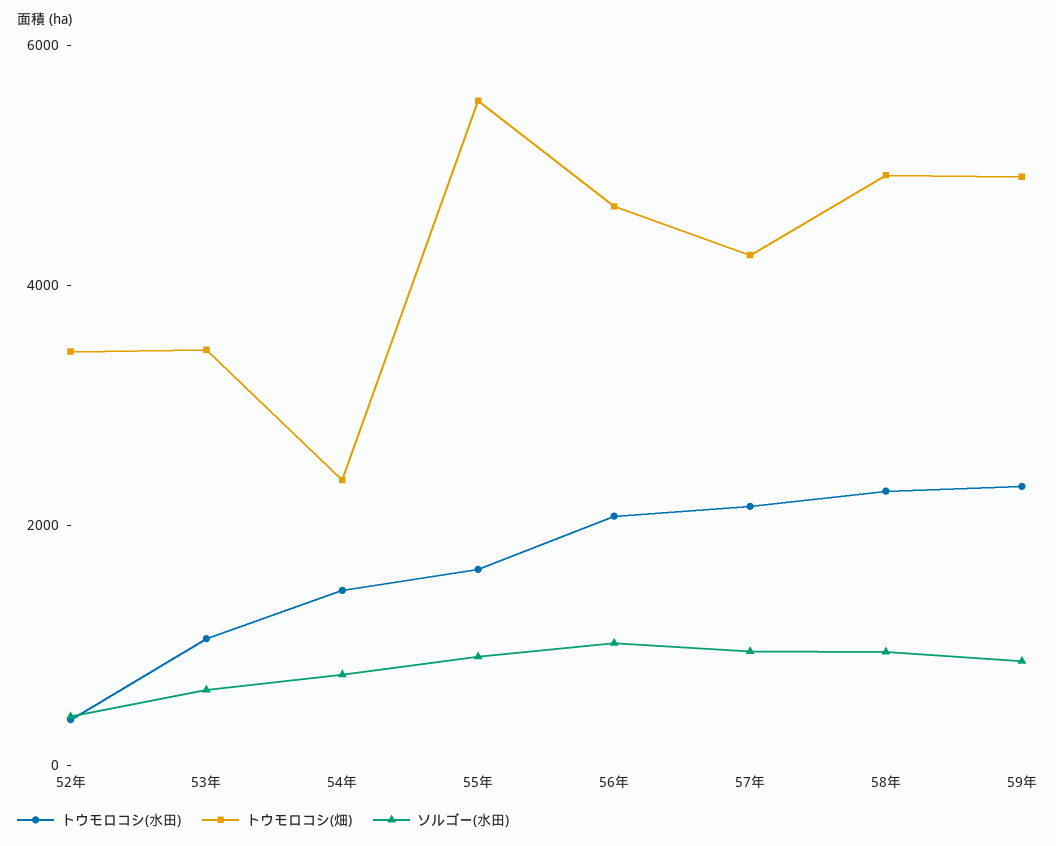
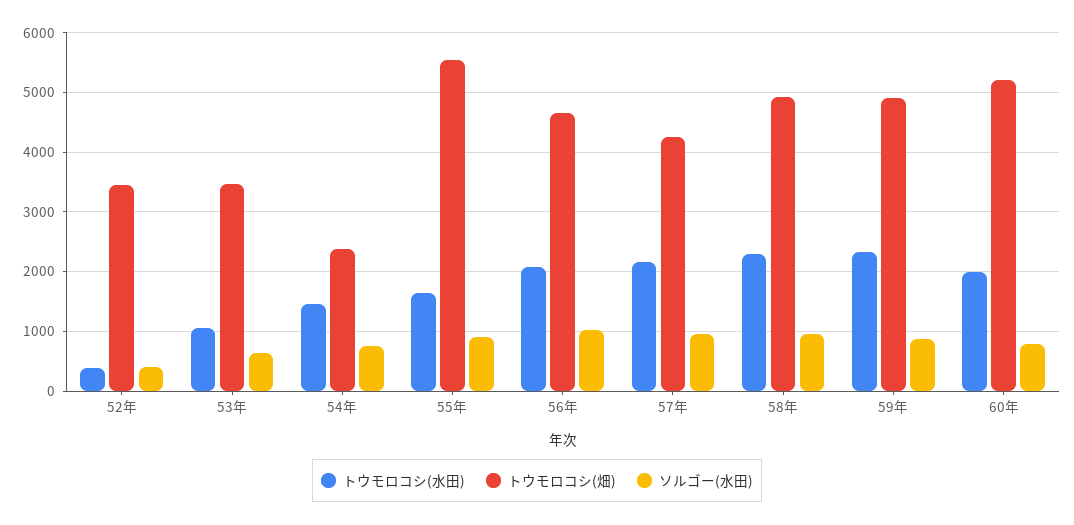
トウモロコシ(水田), 60年: none -> 2000
トウモロコシ(畑), 60年: none -> 5200
ソルゴー(水田), 60年: none -> 800

